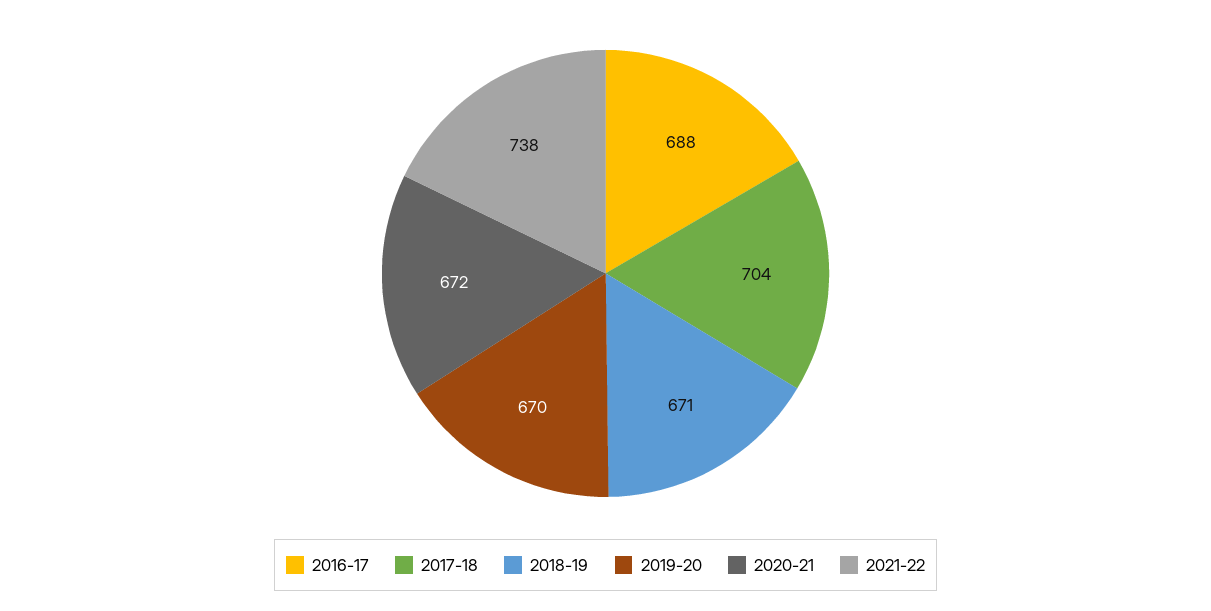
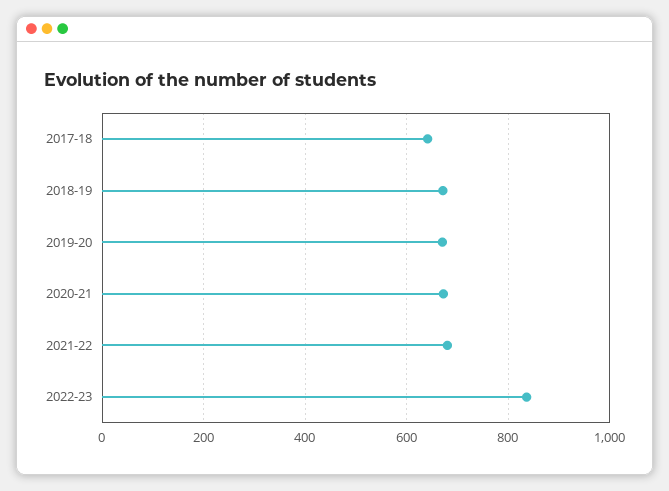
2016-17: 688 -> none
2017-18: 704 -> 640
2021-22: 738 -> 680
2022-23: none -> 840

